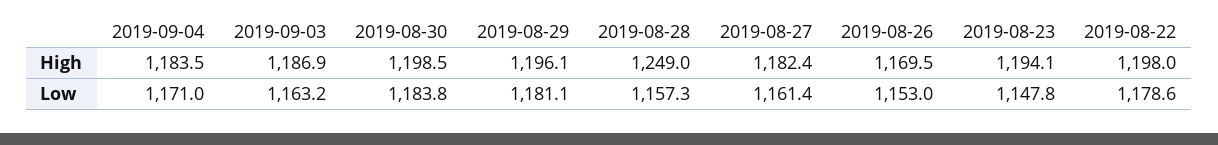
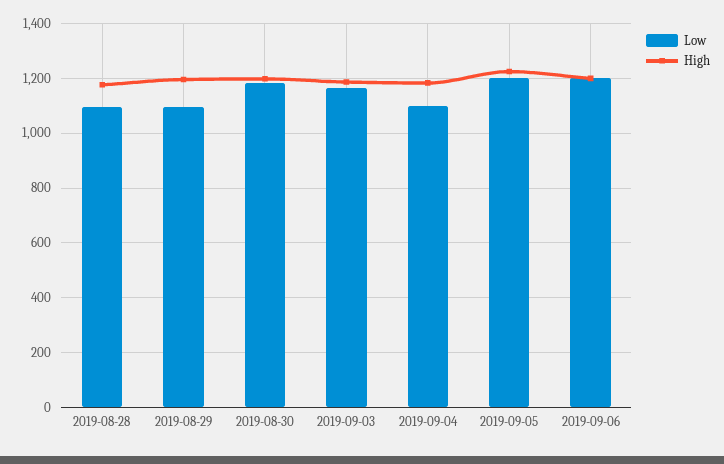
High, 2019-08-28: 1249 -> 1175
High, 2019-08-27: 1182.4 -> none
High, 2019-08-26: 1169.5 -> none
High, 2019-08-23: 1194.1 -> none
High, 2019-08-22: 1198 -> none
Low, 2019-09-04: 1171 -> 1100
Low, 2019-08-29: 1181.1 -> 1100
Low, 2019-08-28: 1157.3 -> 1100
Low, 2019-08-27: 1161.4 -> none
Low, 2019-08-26: 1153 -> none
Low, 2019-08-23: 1147.8 -> none
Low, 2019-08-22: 1178.6 -> none
Low, 2019-09-05: none -> 1200
High, 2019-09-05: none -> 1225
Low, 2019-09-06: none -> 1200
High, 2019-09-06: none -> 1200

